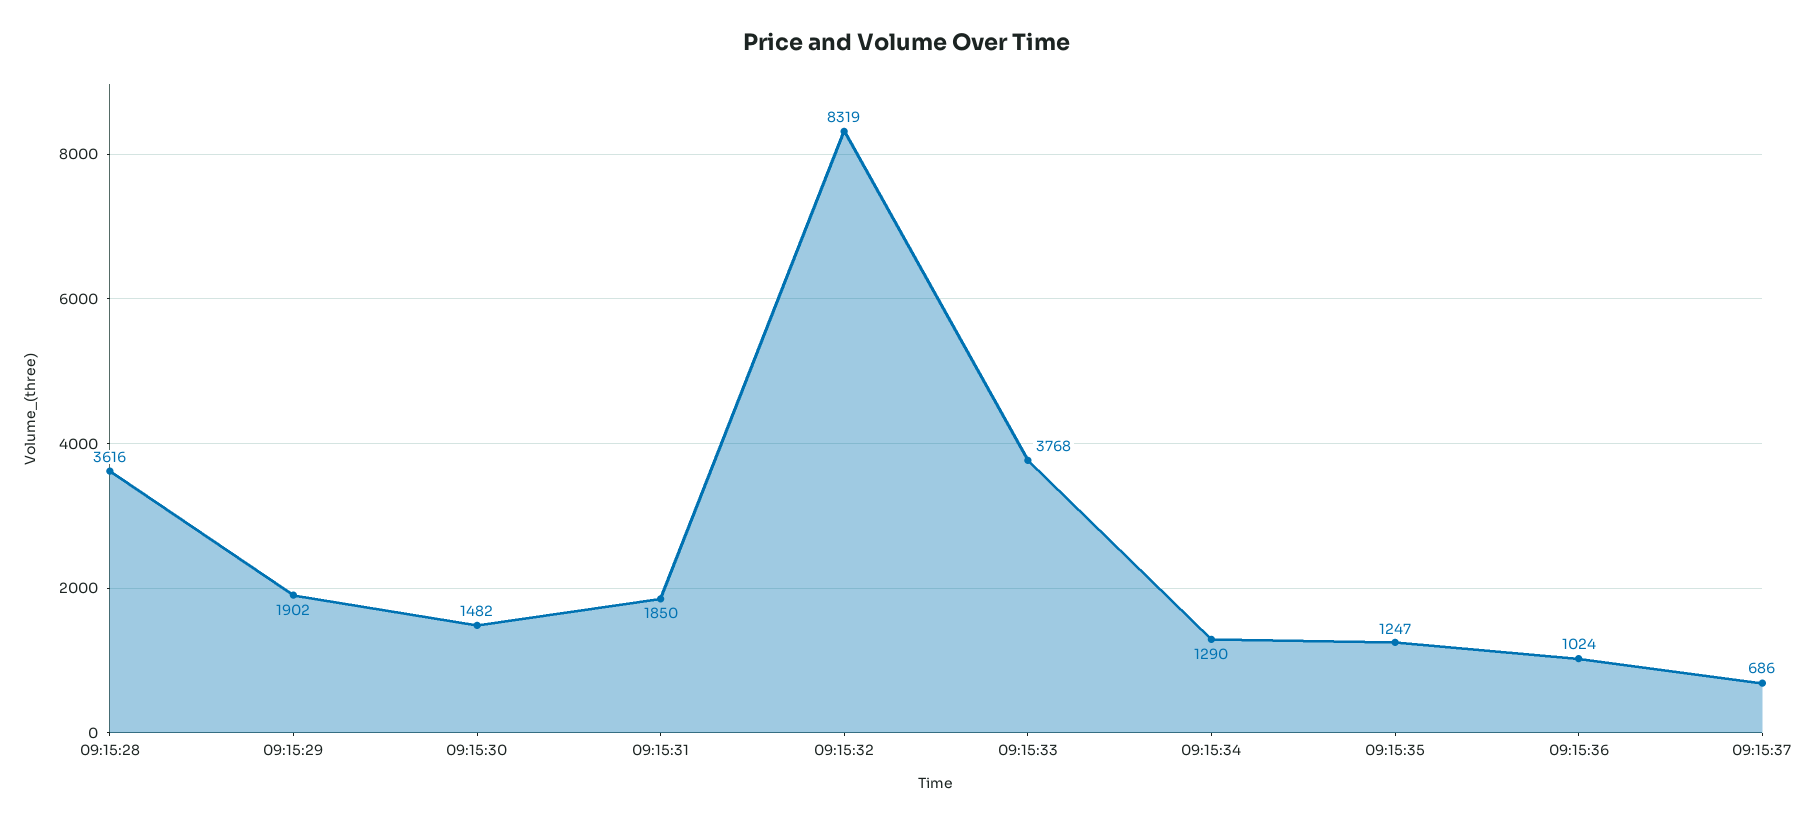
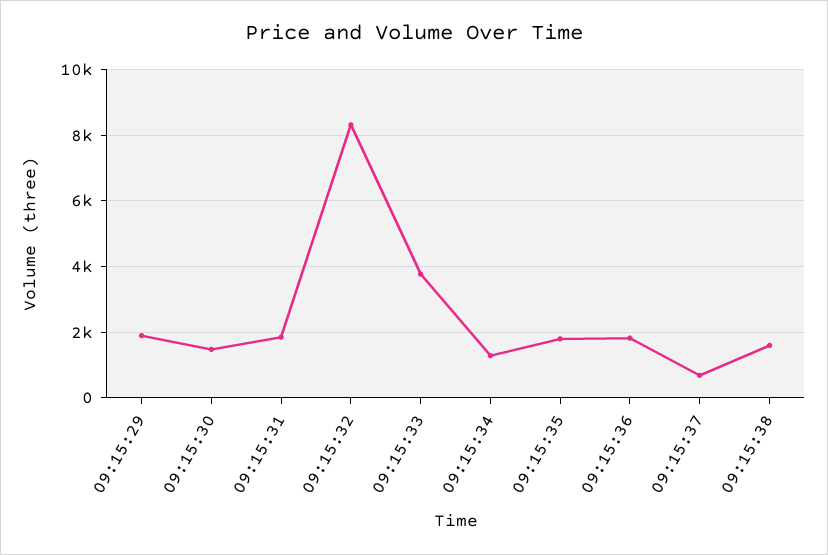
09:15:28: 3616 -> none
09:15:35: 1247 -> 1800
09:15:36: 1024 -> 1800
09:15:38: none -> 1600

